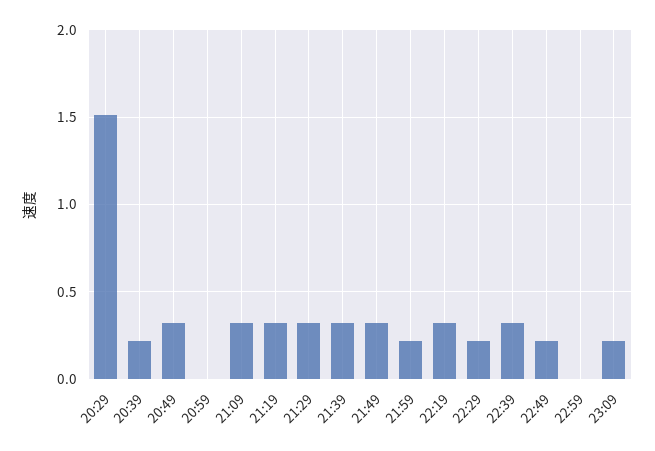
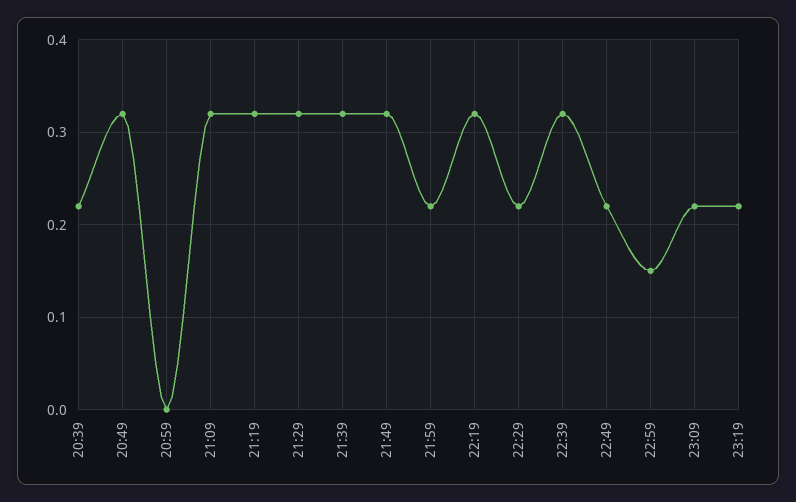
20:29: 1.5 -> none
22:59: 0 -> 0.15
23:19: none -> 0.22

